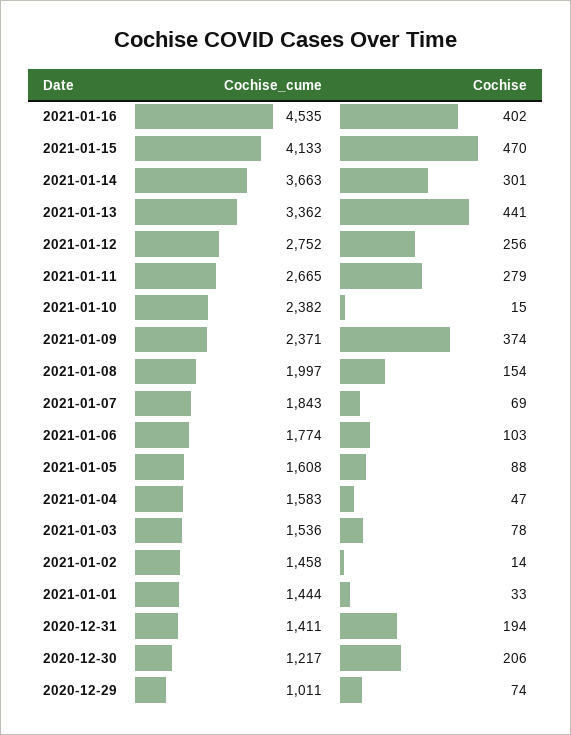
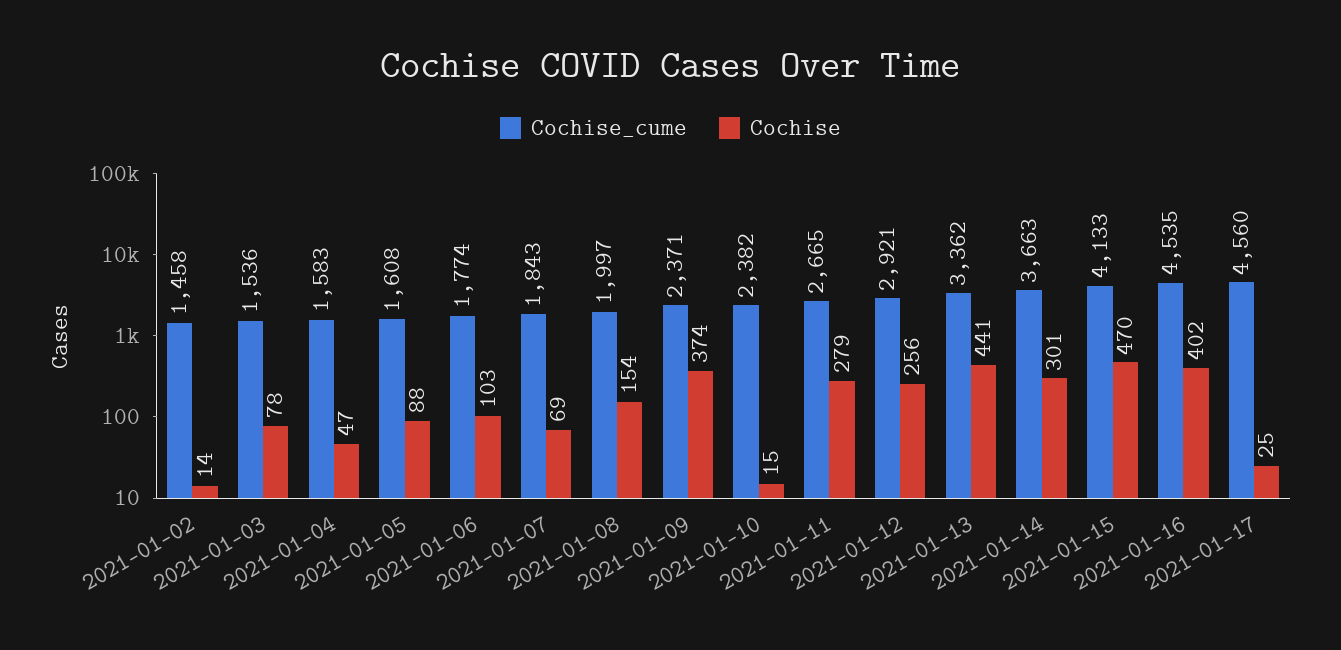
Cochise_cume, 2021-01-12: 2752 -> 2921
Cochise_cume, 2021-01-01: 1444 -> none
Cochise, 2021-01-01: 33 -> none
Cochise_cume, 2020-12-31: 1411 -> none
Cochise, 2020-12-31: 194 -> none
Cochise_cume, 2020-12-30: 1217 -> none
Cochise, 2020-12-30: 206 -> none
Cochise_cume, 2020-12-29: 1011 -> none
Cochise, 2020-12-29: 74 -> none
Cochise_cume, 2021-01-17: none -> 4560
Cochise, 2021-01-17: none -> 25

